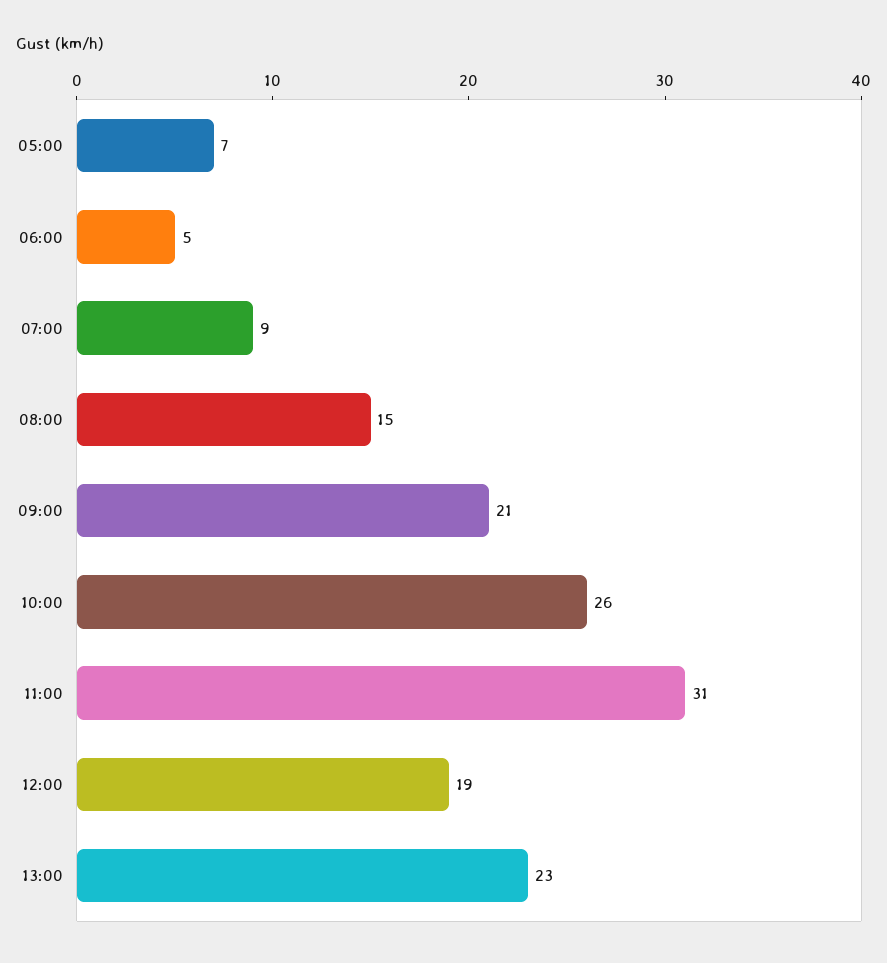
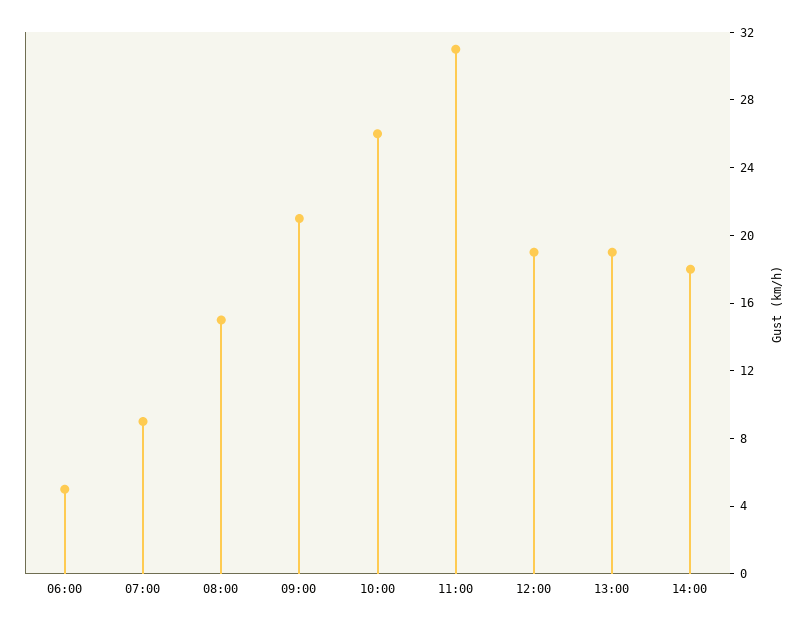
05:00: 7 -> none
13:00: 23 -> 19
14:00: none -> 18

